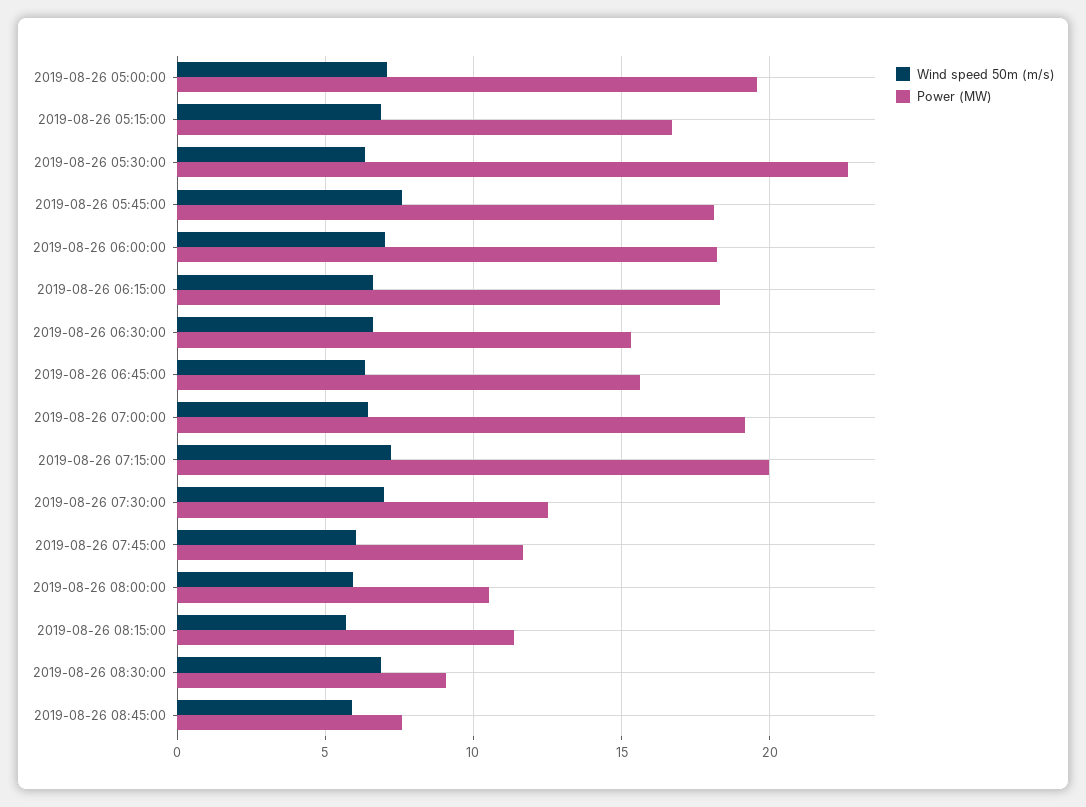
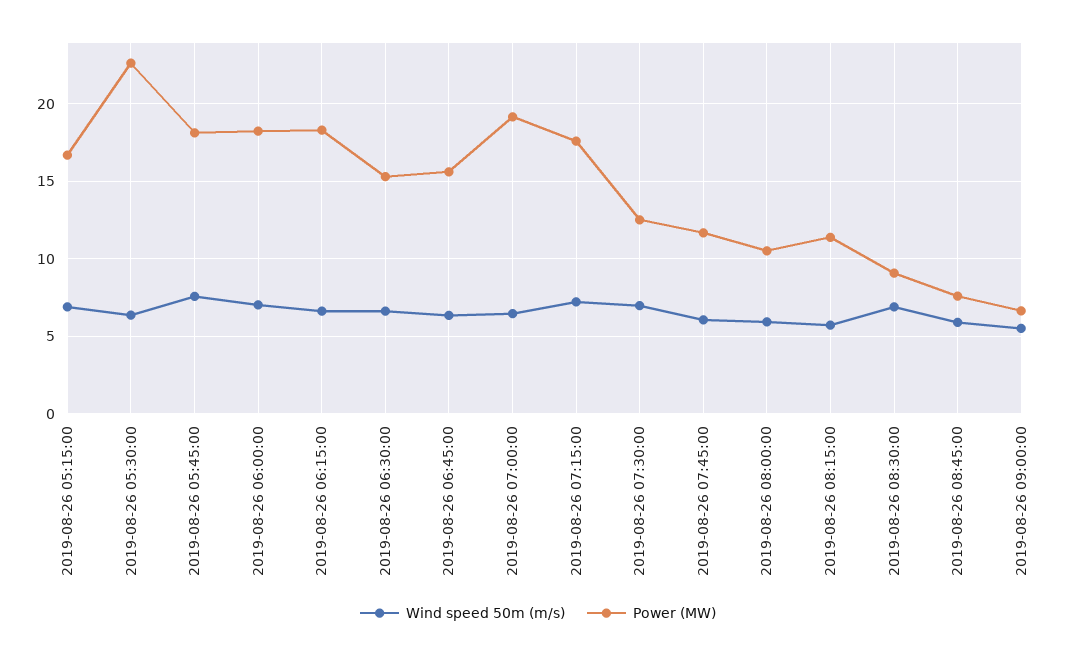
Wind speed 50m (m/s), 2019-08-26 05:00:00: 7 -> none
Power (MW), 2019-08-26 05:00:00: 19.5 -> none
Power (MW), 2019-08-26 07:15:00: 20 -> 17.5
Wind speed 50m (m/s), 2019-08-26 09:00:00: none -> 5.5
Power (MW), 2019-08-26 09:00:00: none -> 6.5

